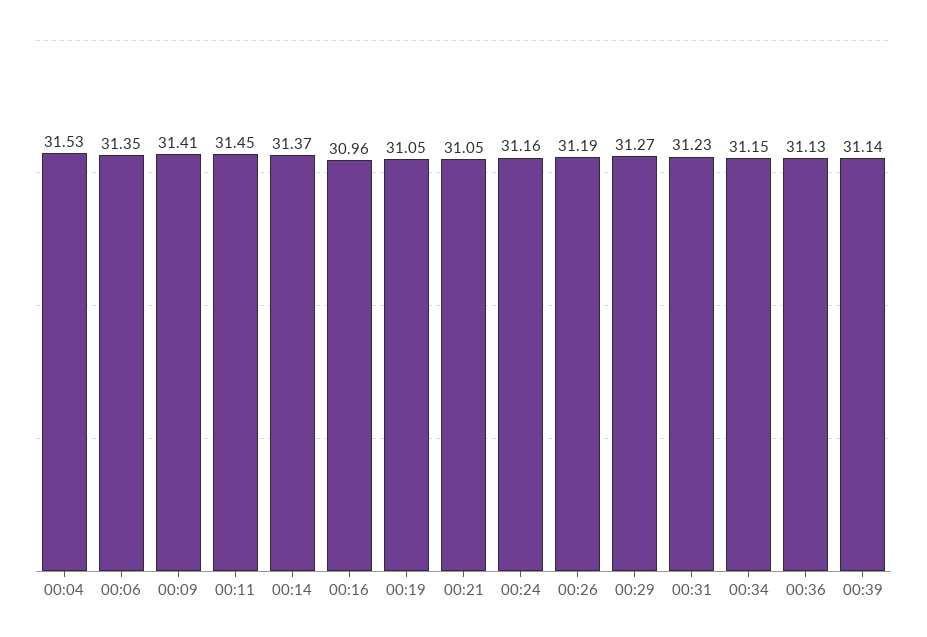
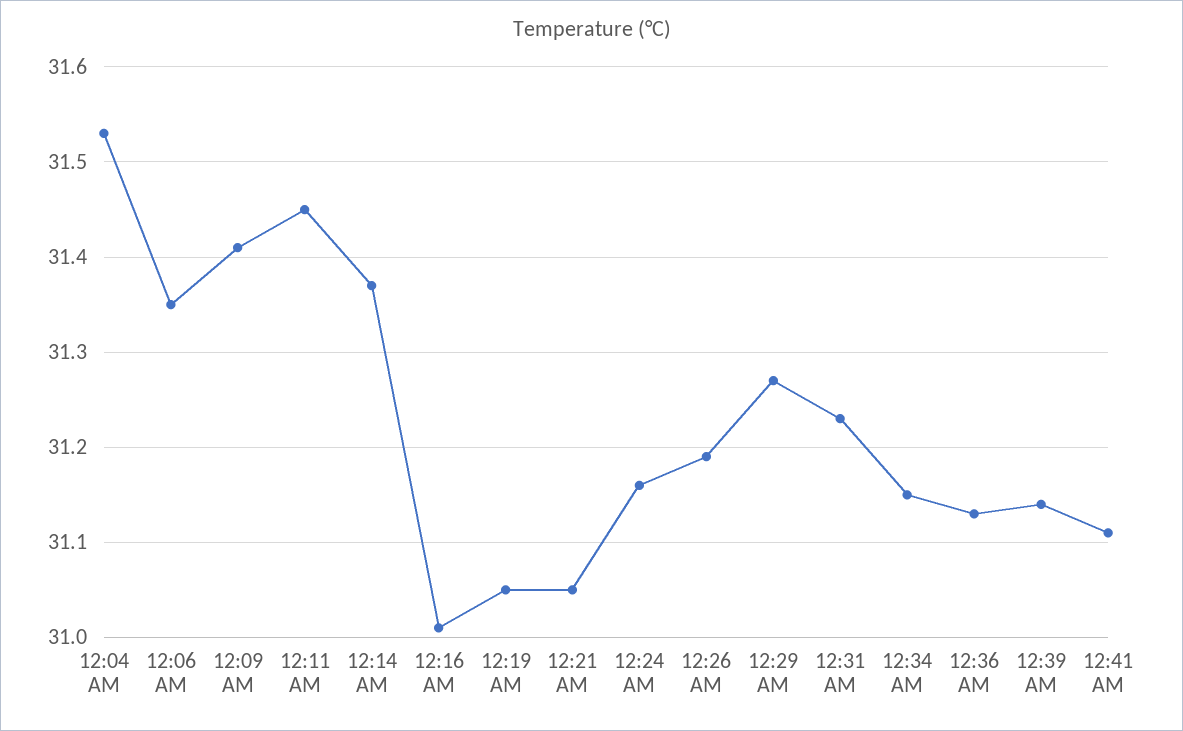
00:16: 30.96 -> 31.01
12:41 AM: none -> 31.11

